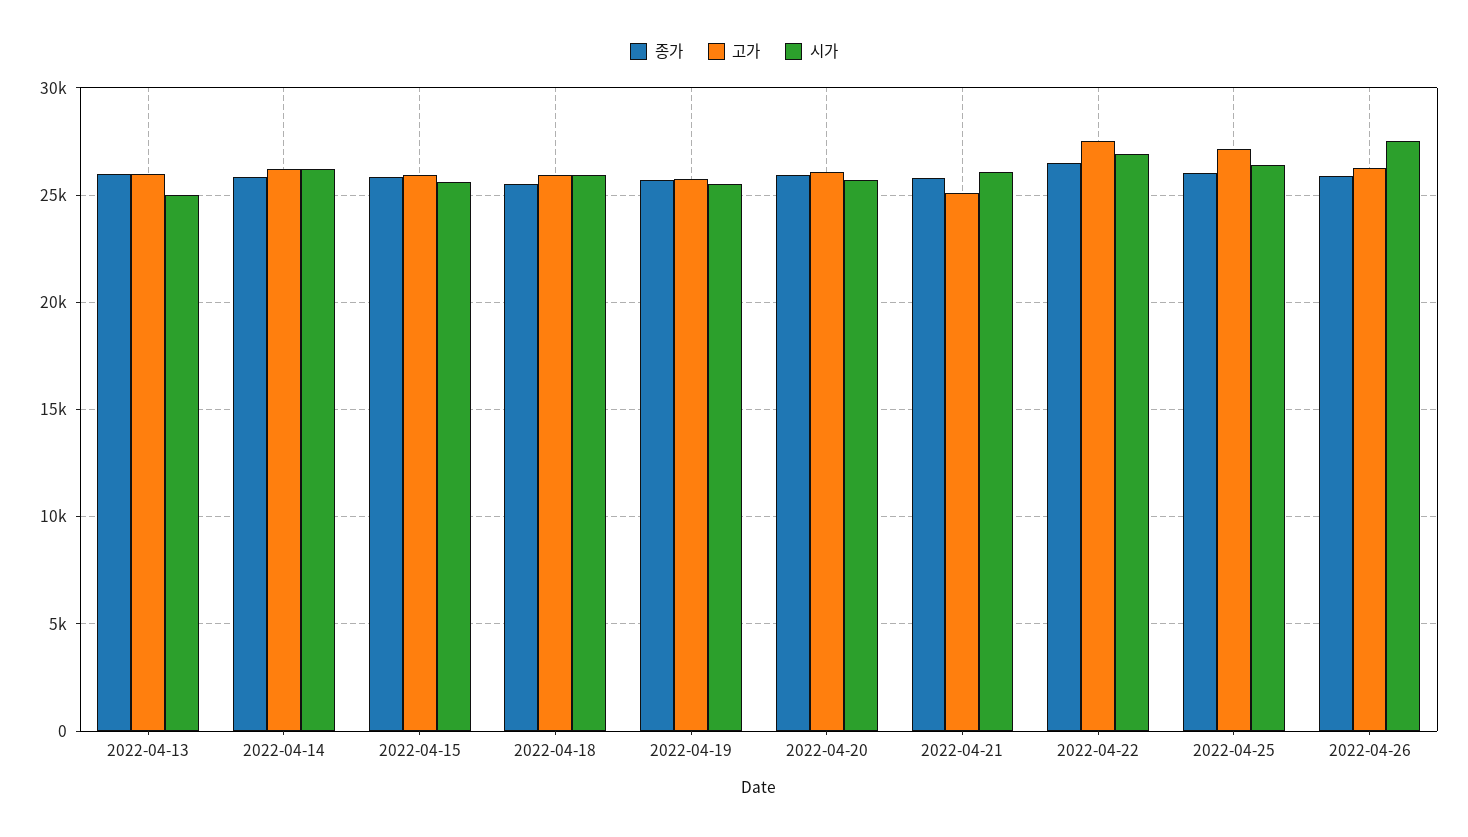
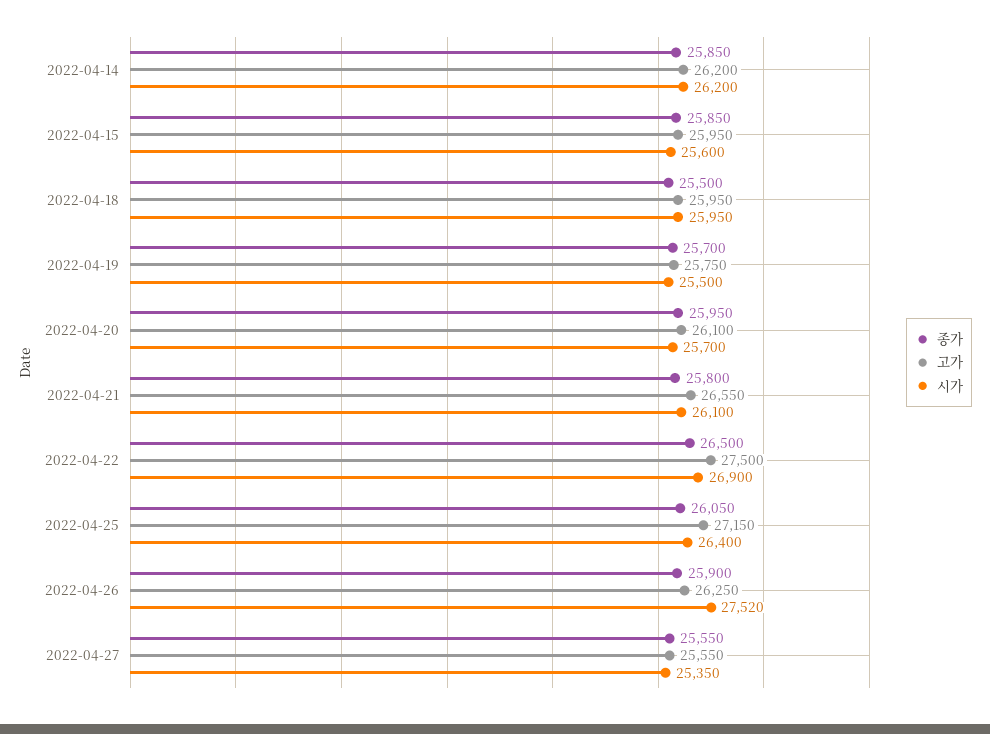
종가, 2022-04-13: 26000 -> none
고가, 2022-04-13: 26000 -> none
시가, 2022-04-13: 25000 -> none
고가, 2022-04-21: 25000 -> 26550
종가, 2022-04-27: none -> 25550
고가, 2022-04-27: none -> 25550
시가, 2022-04-27: none -> 25350

